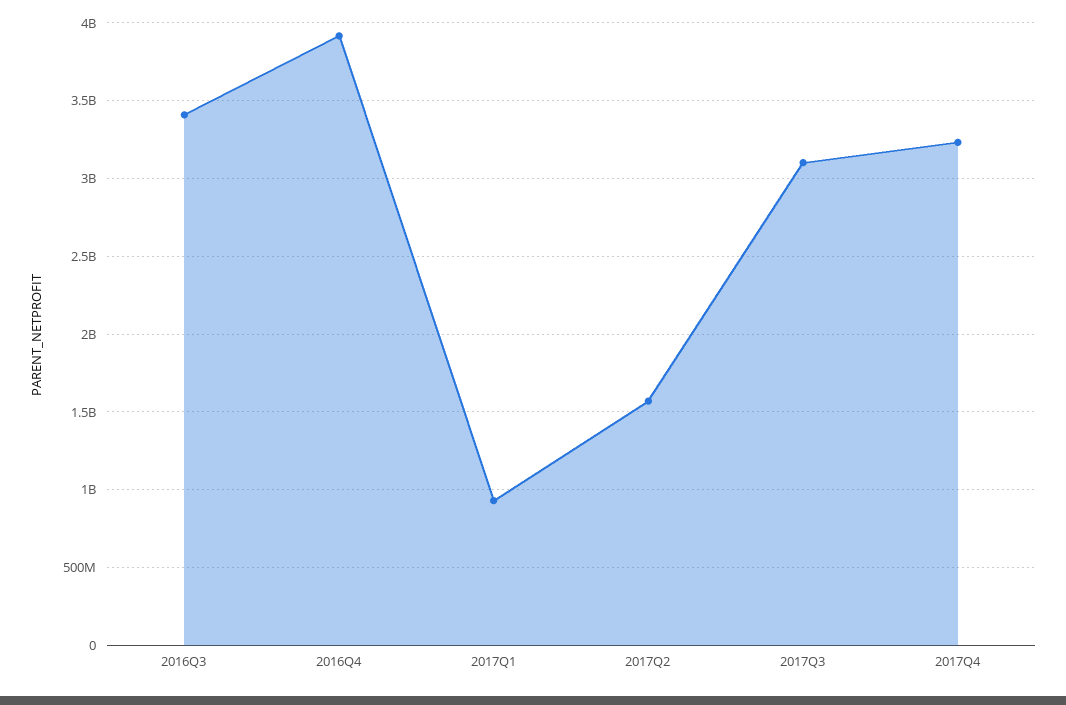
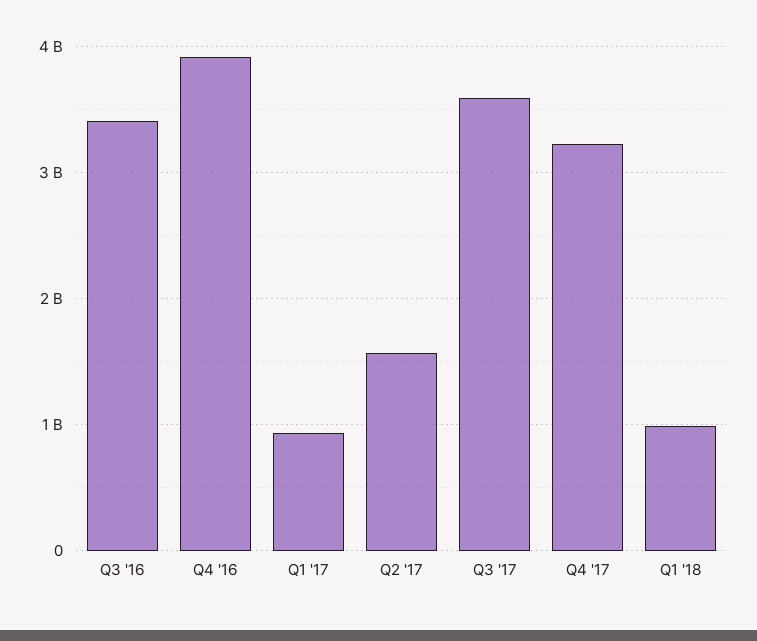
2017Q3: 3100000000 -> 3600000000
Q1 '18: none -> 1000000000

